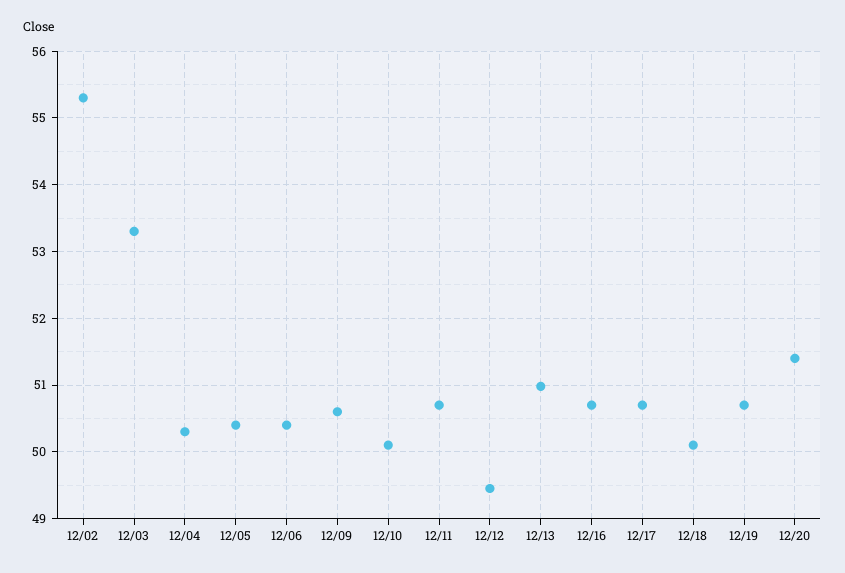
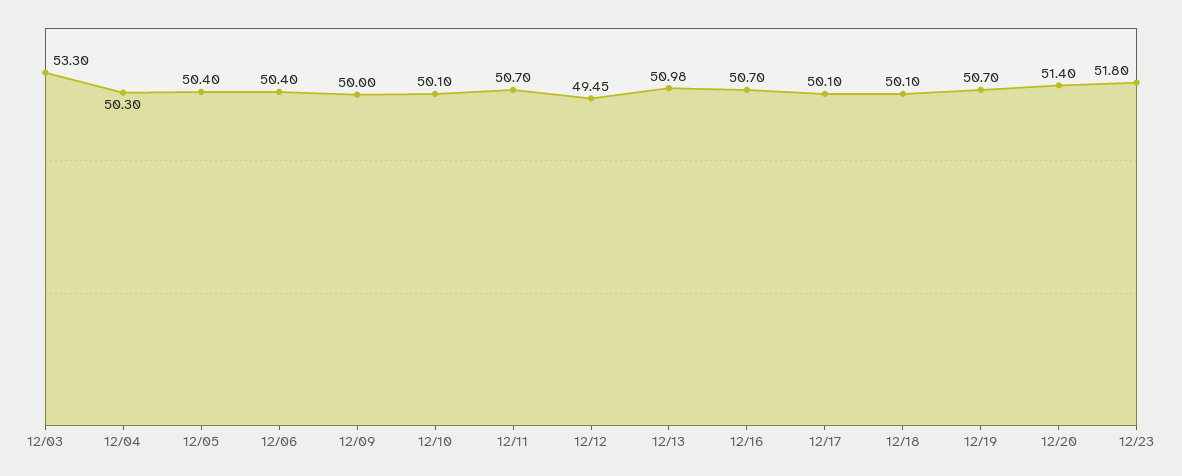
12/02: 55.3 -> none
12/09: 50.6 -> 50
12/17: 50.7 -> 50.1
12/23: none -> 51.8

